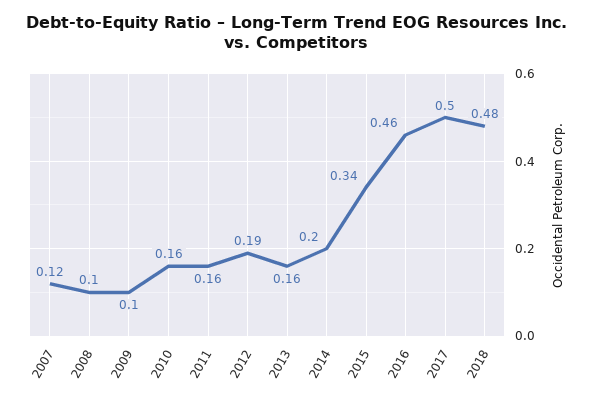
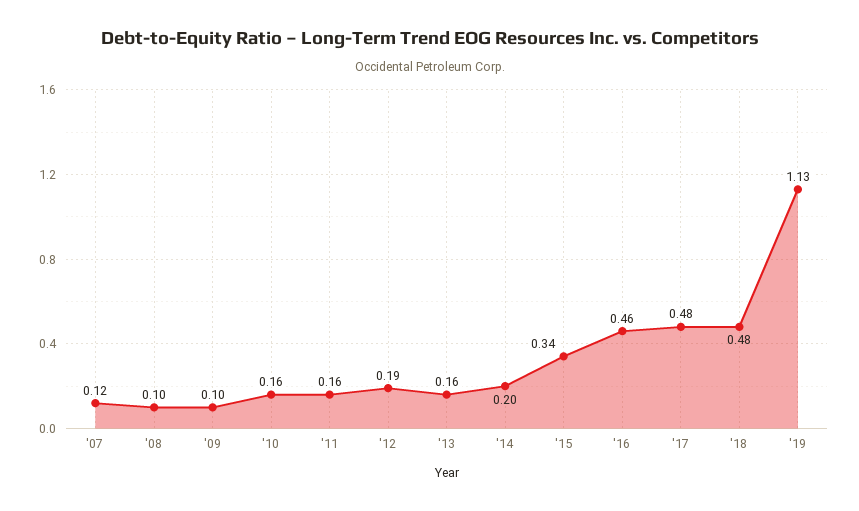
2017: 0.5 -> 0.48
'19: none -> 1.13

